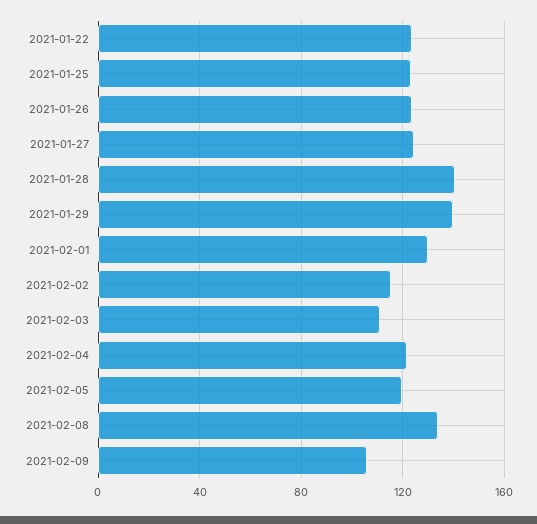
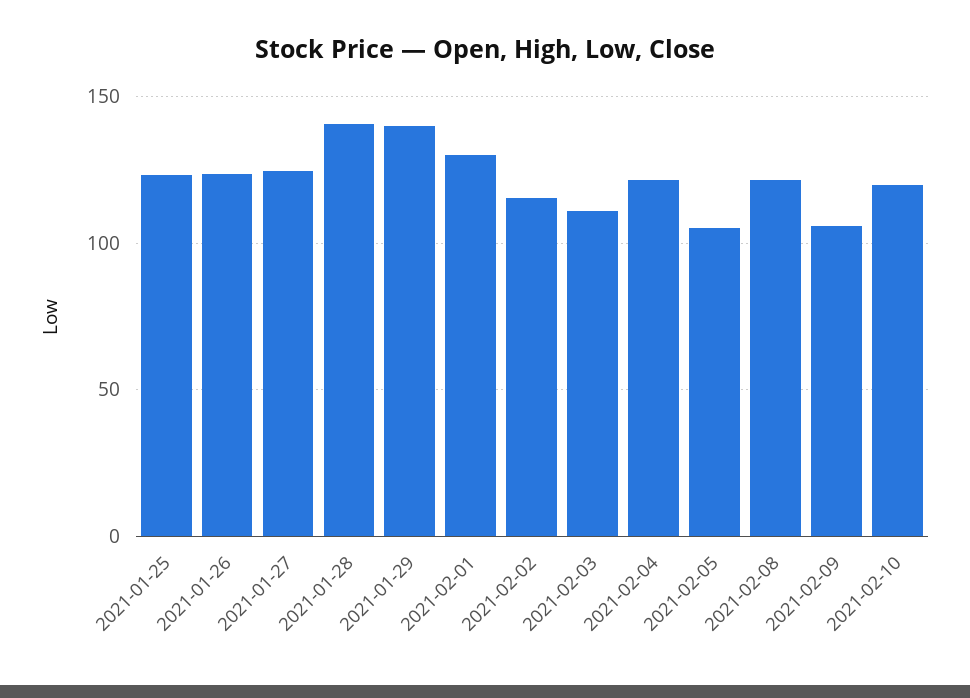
2021-01-22: 125 -> none
2021-02-05: 120 -> 105
2021-02-08: 135 -> 120
2021-02-10: none -> 120

